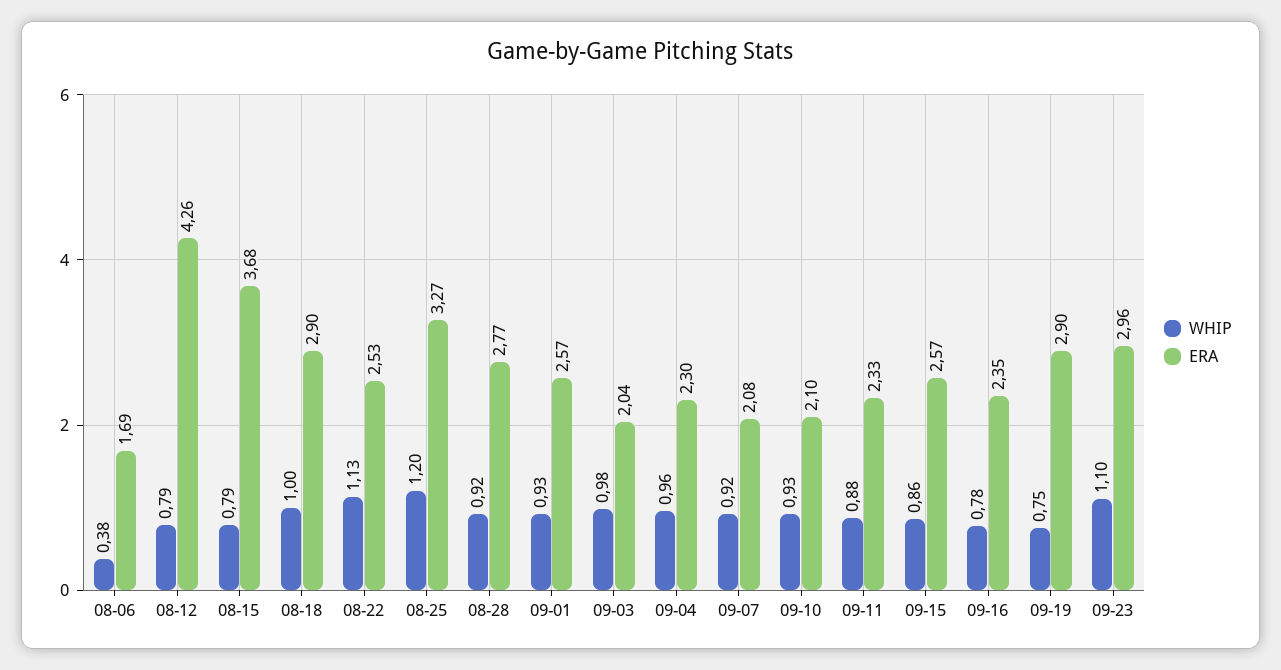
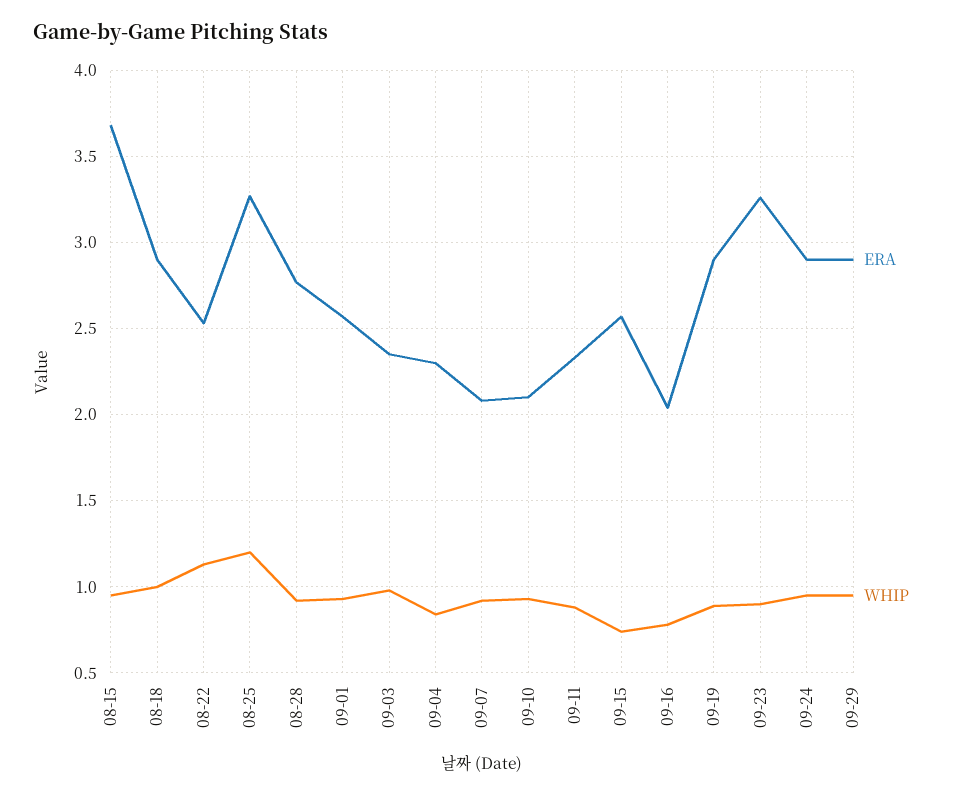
WHIP, 08-06: 0.38 -> none
ERA, 08-06: 1.69 -> none
WHIP, 08-12: 0.79 -> none
ERA, 08-12: 4.26 -> none
WHIP, 08-15: 0.79 -> 0.95
ERA, 09-03: 2.04 -> 2.35
WHIP, 09-04: 0.96 -> 0.85
WHIP, 09-15: 0.86 -> 0.75
ERA, 09-16: 2.35 -> 2.05
WHIP, 09-19: 0.75 -> 0.9
WHIP, 09-23: 1.1 -> 0.9
ERA, 09-23: 2.96 -> 3.25
ERA, 09-24: none -> 2.9
WHIP, 09-24: none -> 0.95
ERA, 09-29: none -> 2.9
WHIP, 09-29: none -> 0.95

